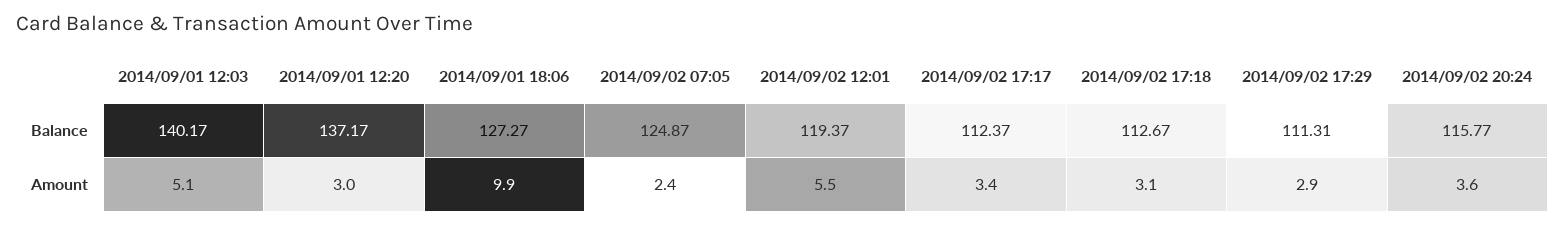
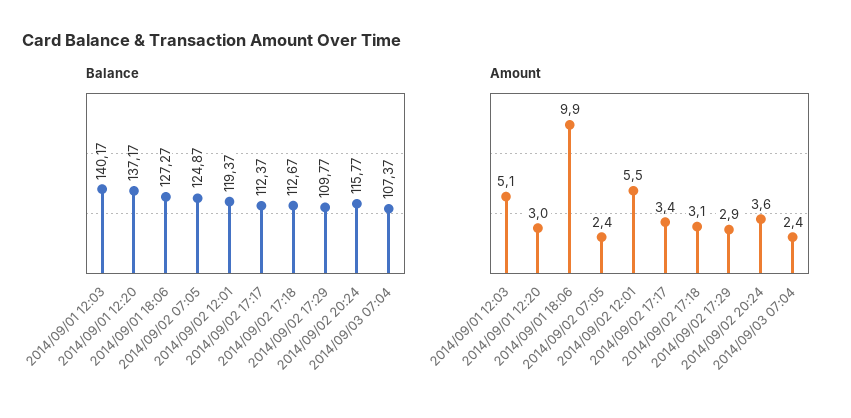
Balance, 2014/09/02 17:29: 111.31 -> 109.77
Balance, 2014/09/03 07:04: none -> 107.37
Amount, 2014/09/03 07:04: none -> 2.4

